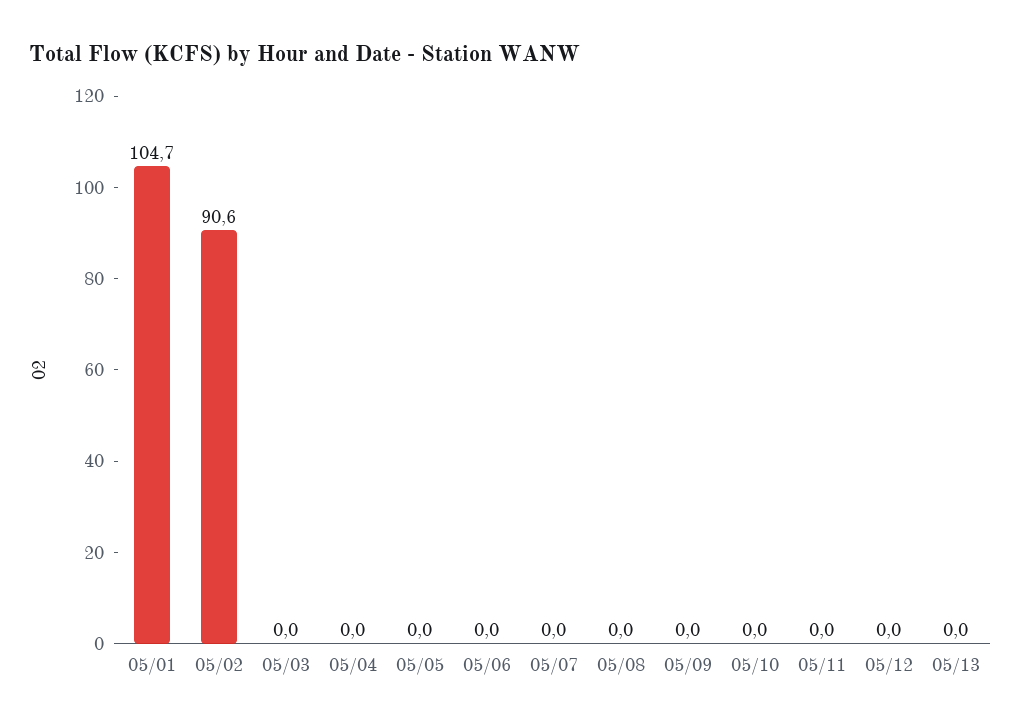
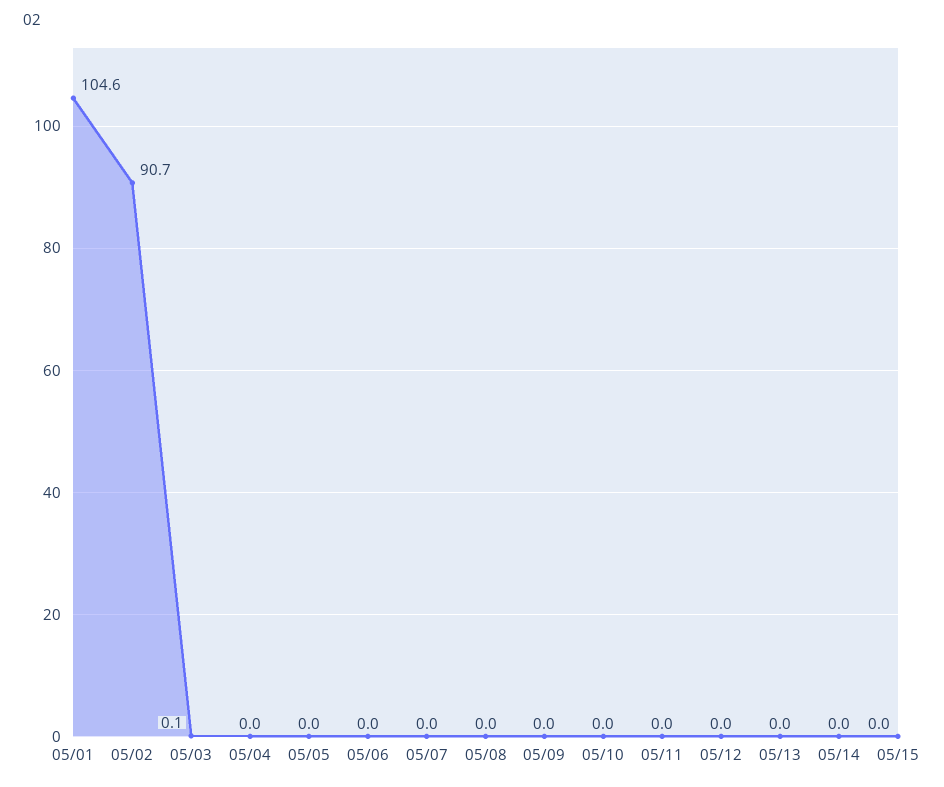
05/01: 104.7 -> 104.6
05/02: 90.6 -> 90.7
05/03: 0 -> 0.1
05/14: none -> 0
05/15: none -> 0

